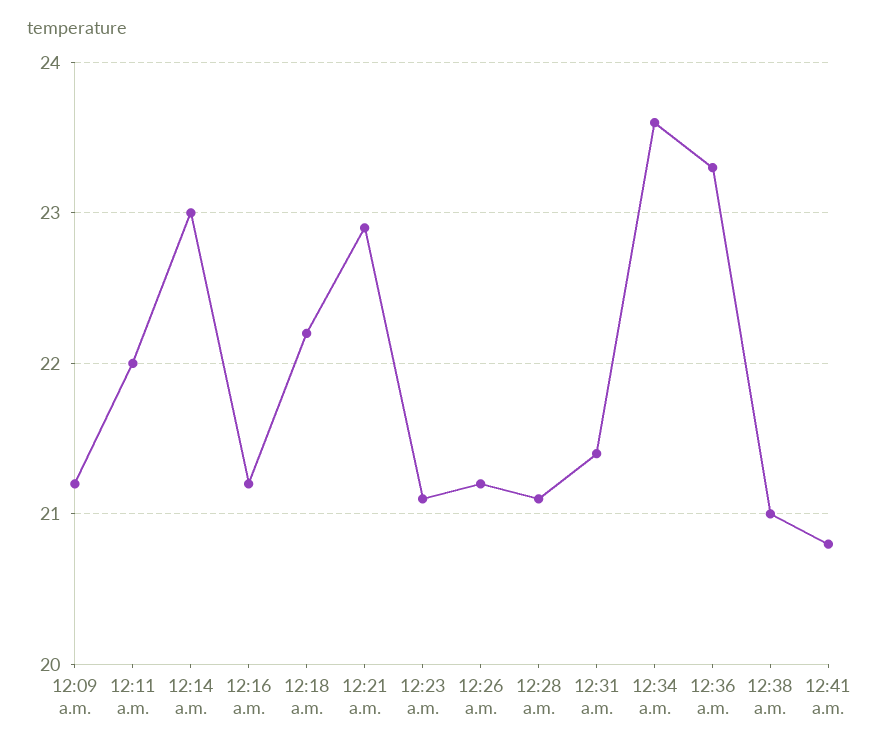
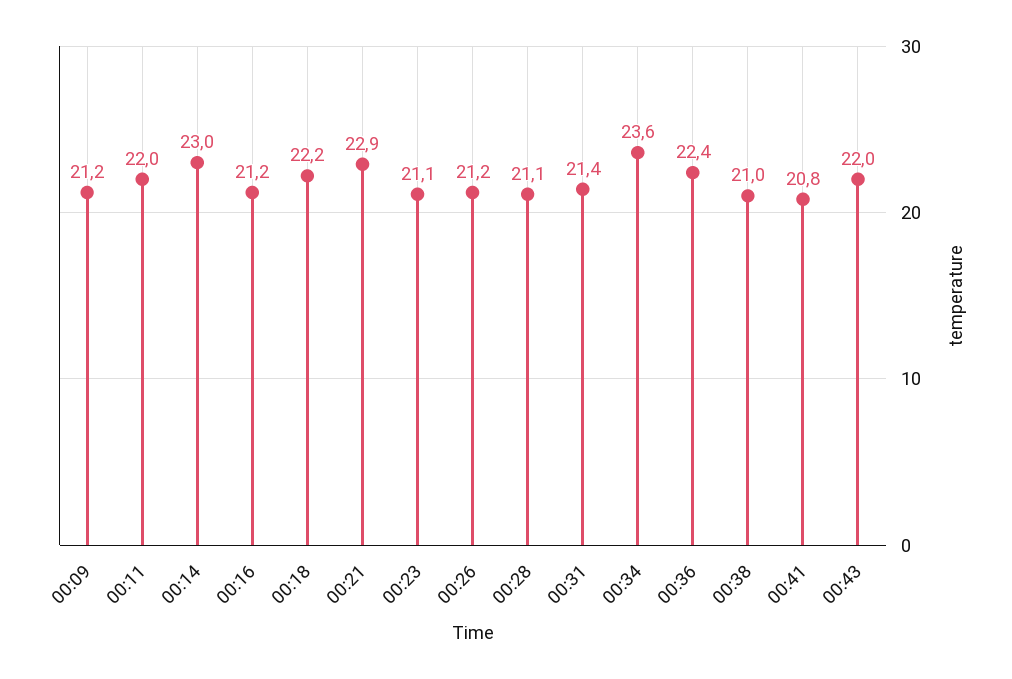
12:36 a.m.: 23.3 -> 22.4
00:43: none -> 22

